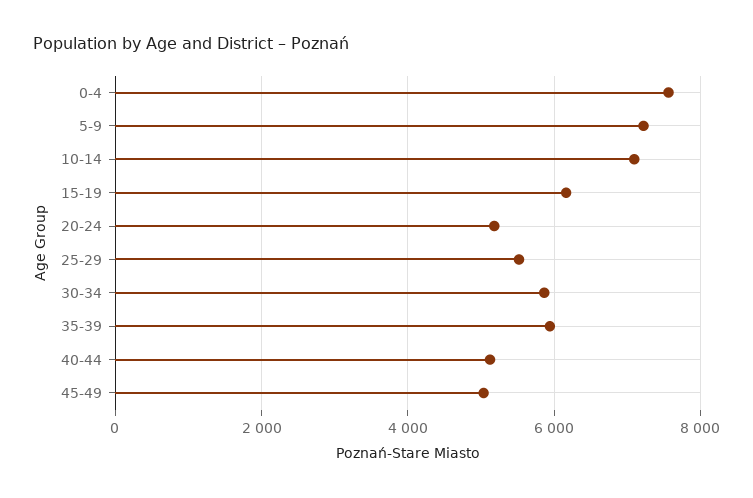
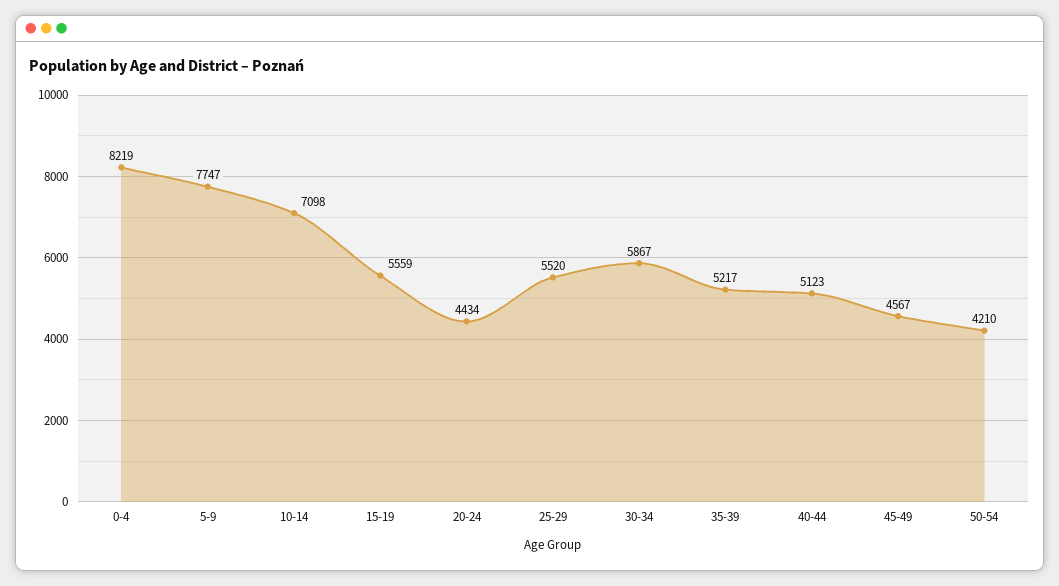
0-4: 7600 -> 8219
5-9: 7200 -> 7747
15-19: 6200 -> 5559
20-24: 5200 -> 4434
35-39: 6000 -> 5217
45-49: 5000 -> 4567
50-54: none -> 4210

